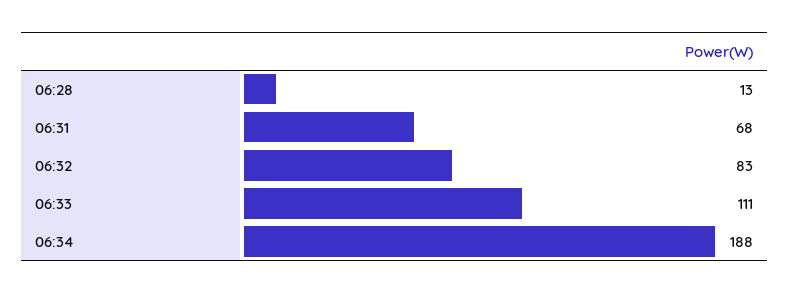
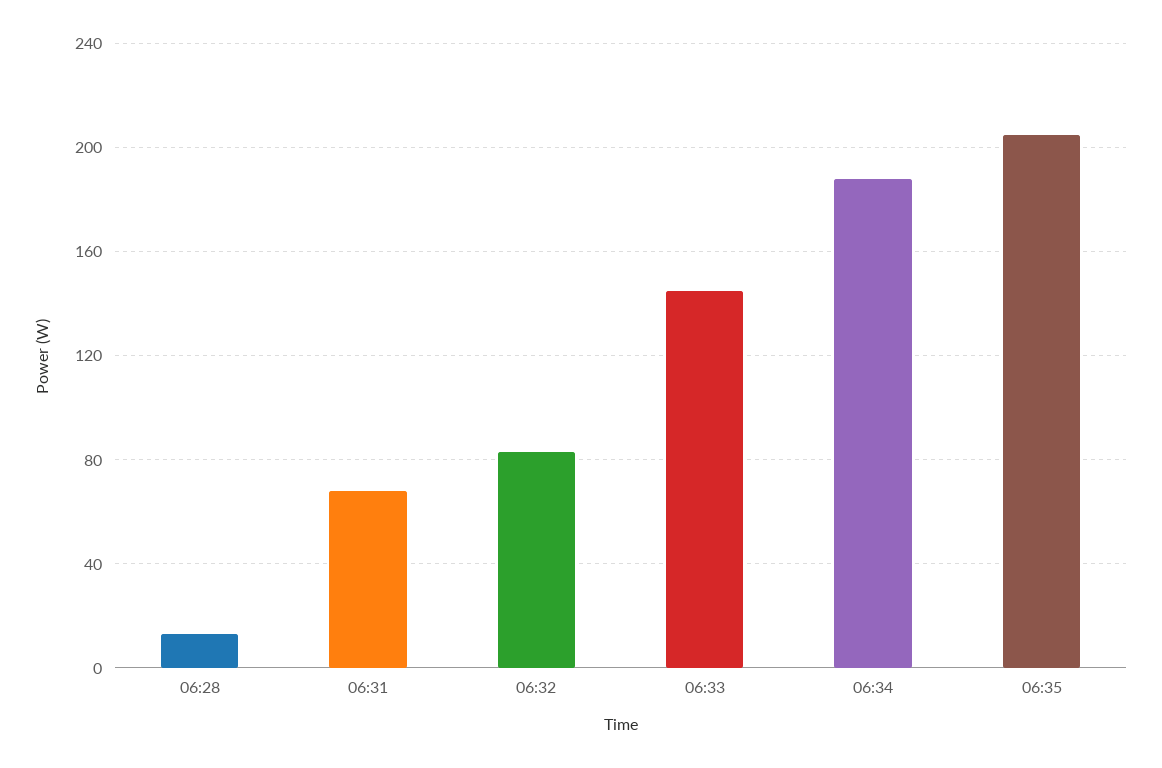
06:33: 111 -> 145
06:35: none -> 205

